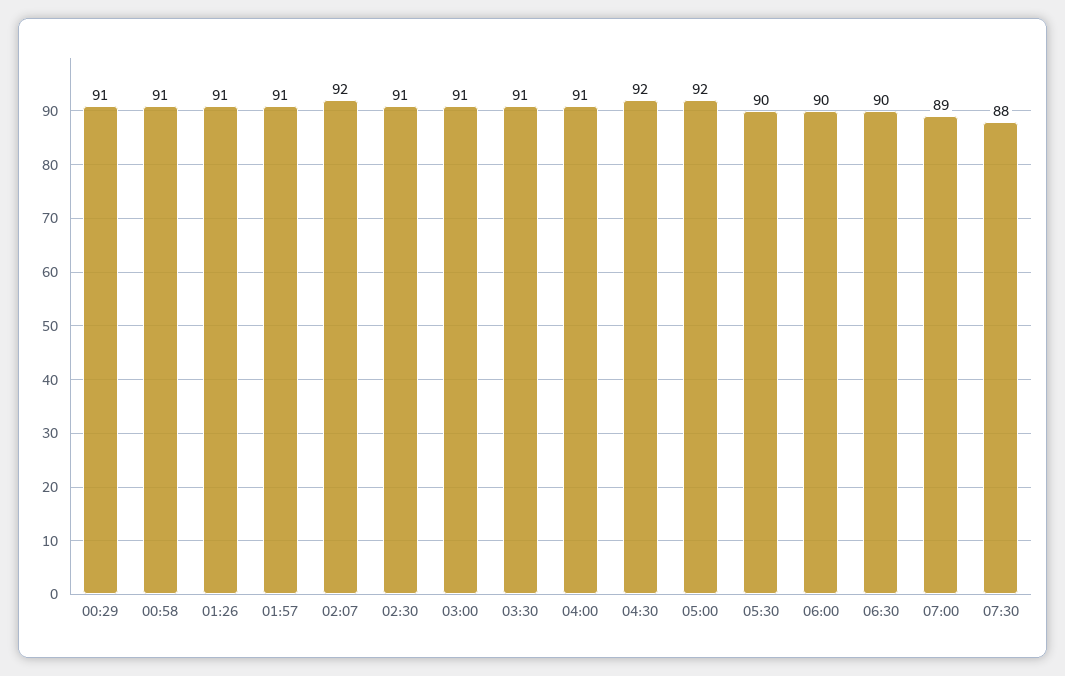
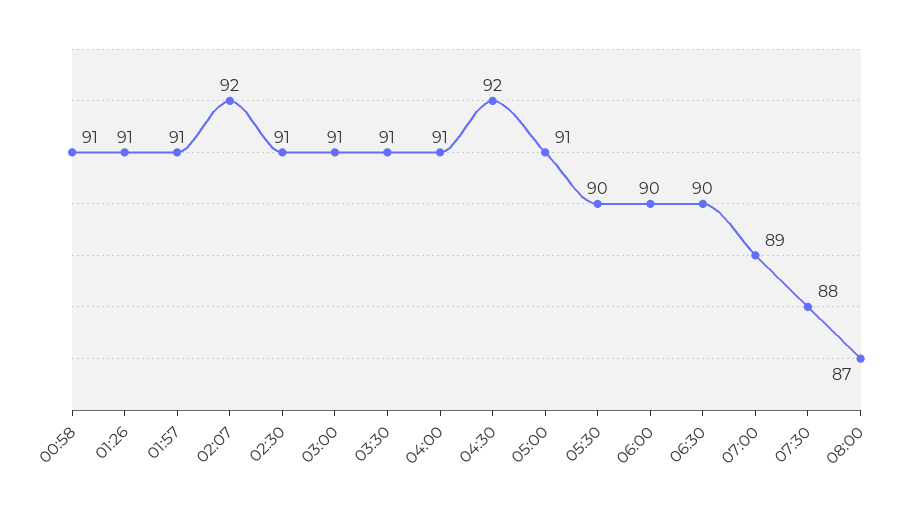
00:29: 91 -> none
05:00: 92 -> 91
08:00: none -> 87

